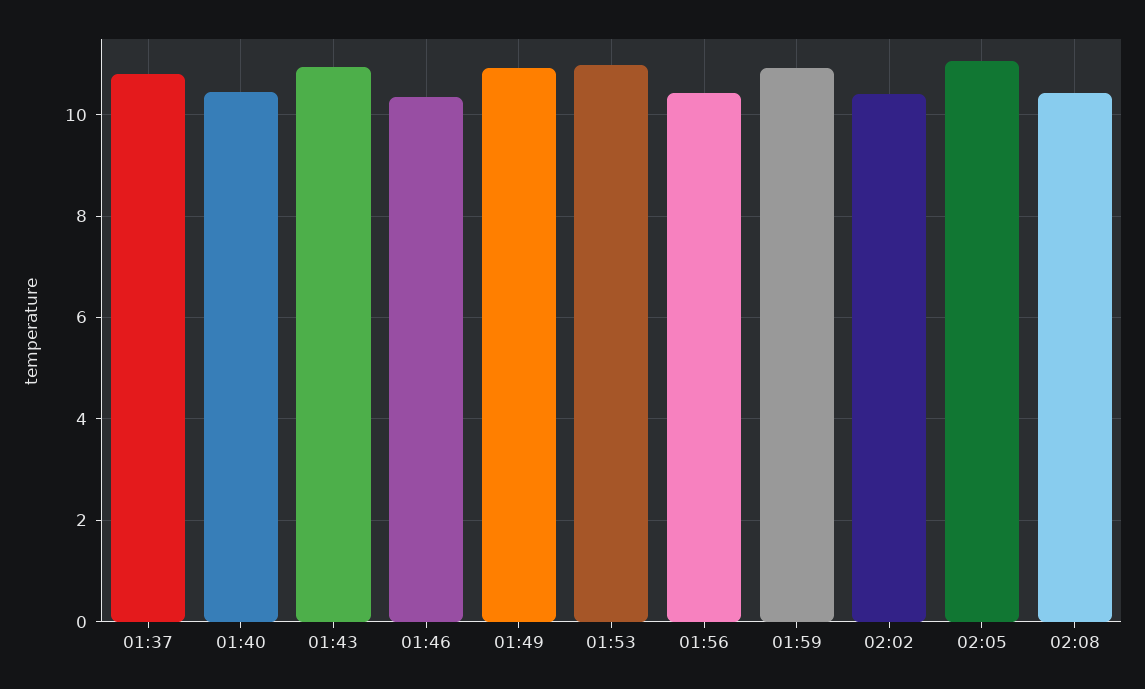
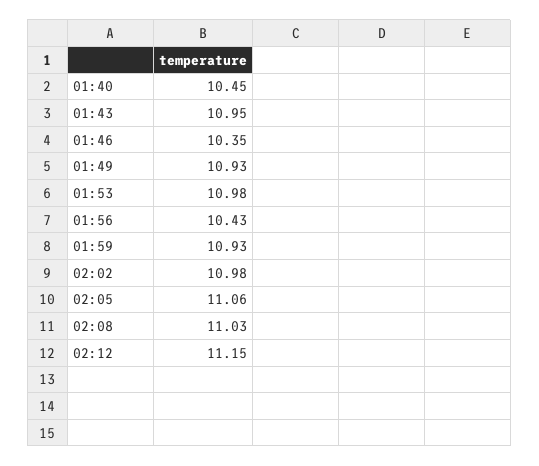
01:37: 10.8 -> none
02:02: 10.4 -> 10.98
02:08: 10.4 -> 11.03
02:12: none -> 11.15

